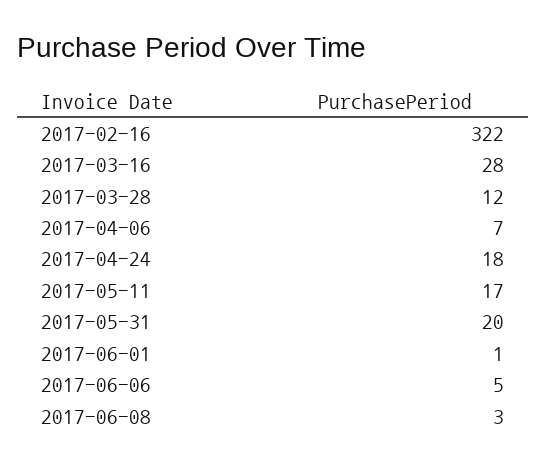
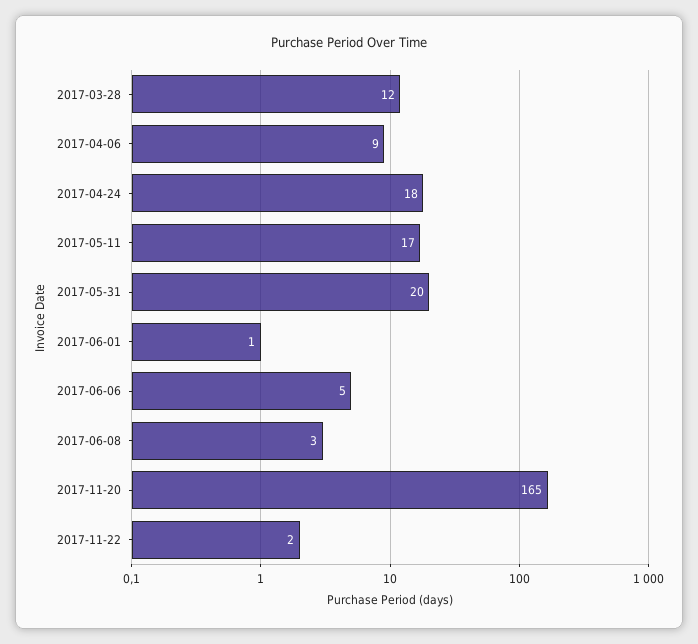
2017-02-16: 322 -> none
2017-03-16: 28 -> none
2017-04-06: 7 -> 9
2017-11-20: none -> 165
2017-11-22: none -> 2

